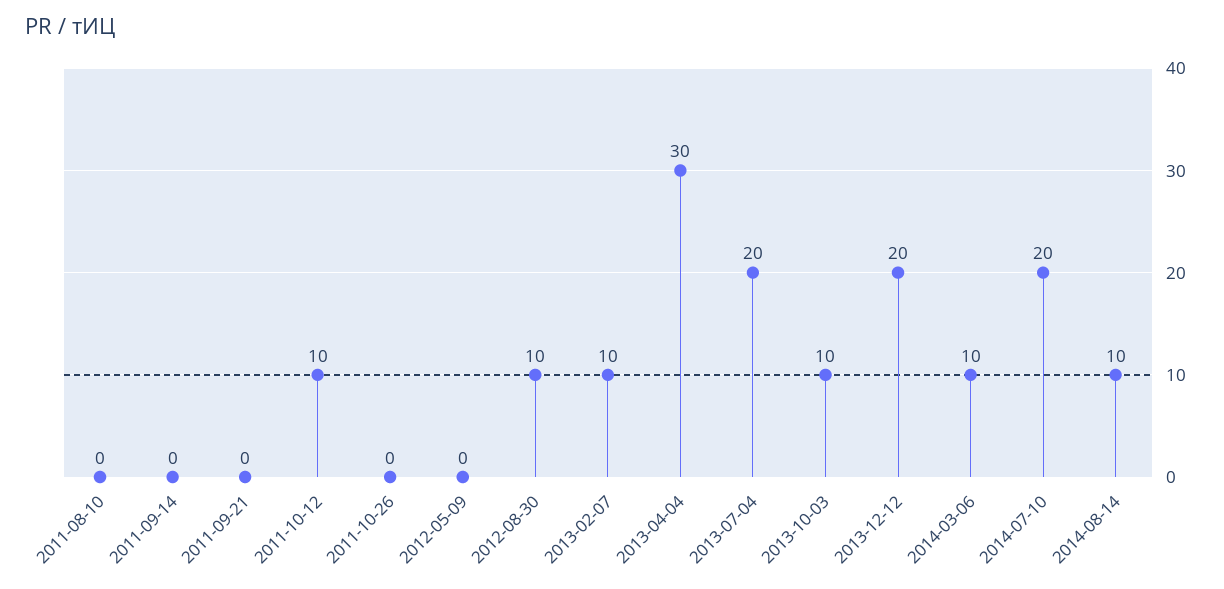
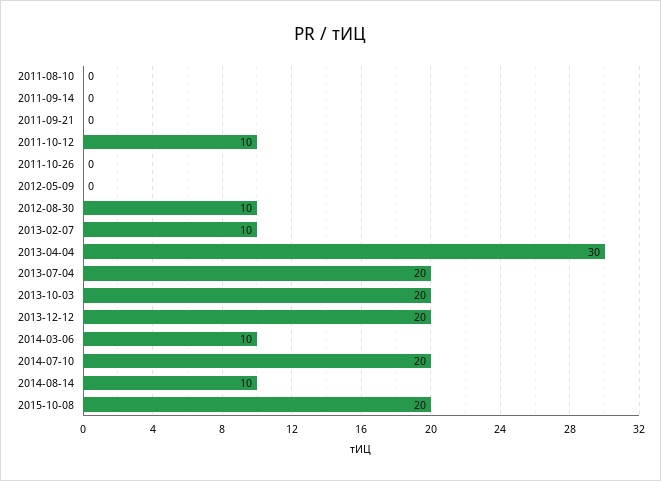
2013-10-03: 10 -> 20
2015-10-08: none -> 20

